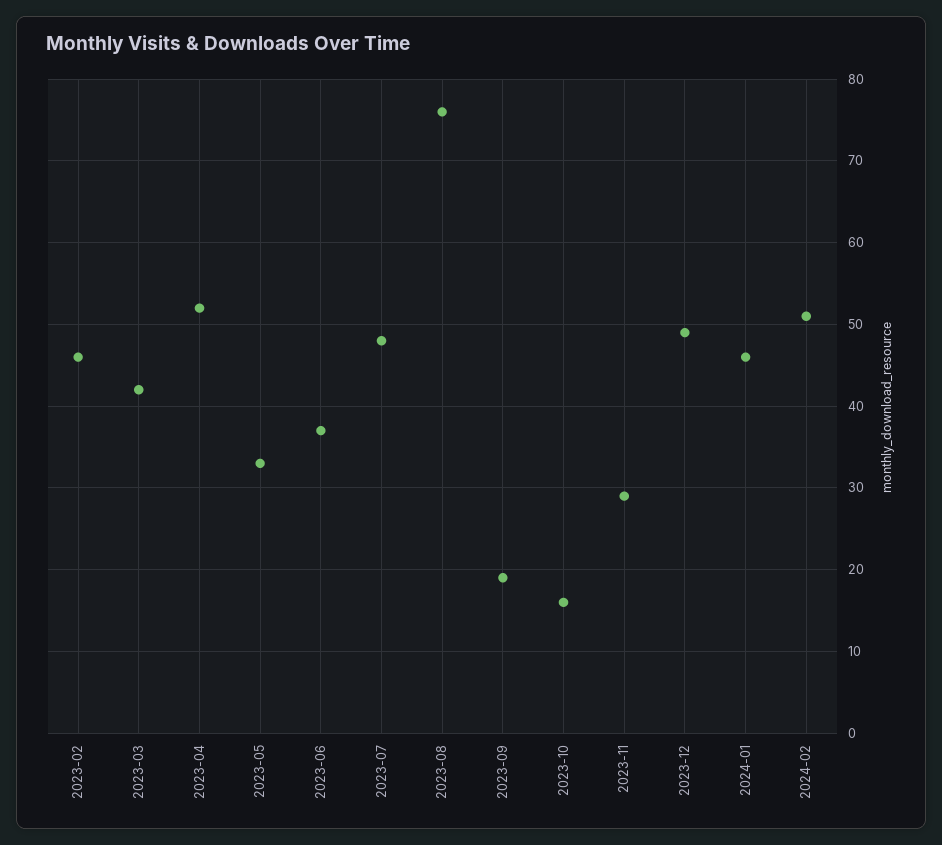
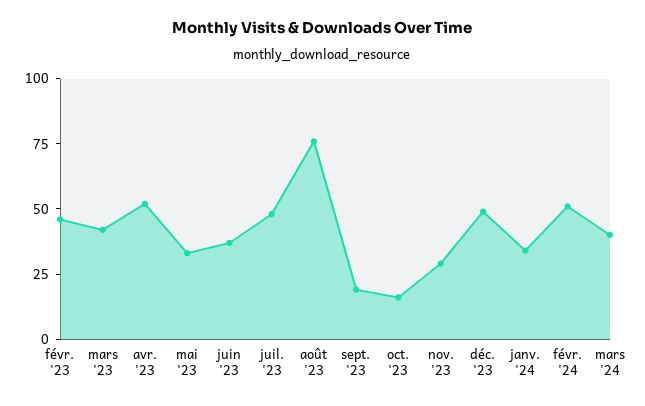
2024-01: 46 -> 35
mars '24: none -> 40

